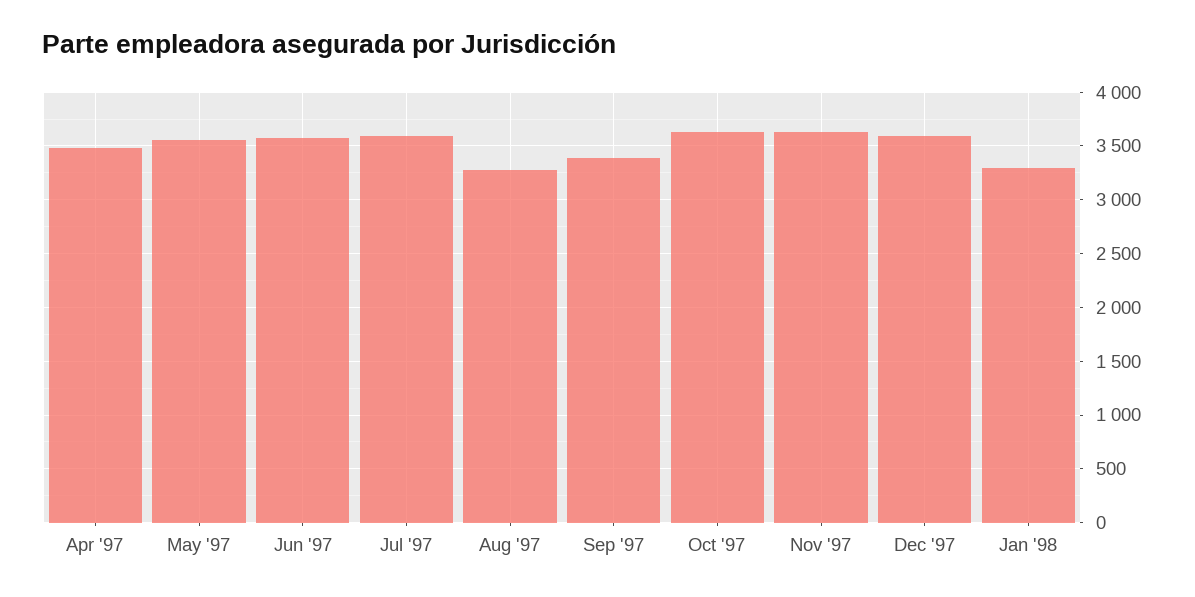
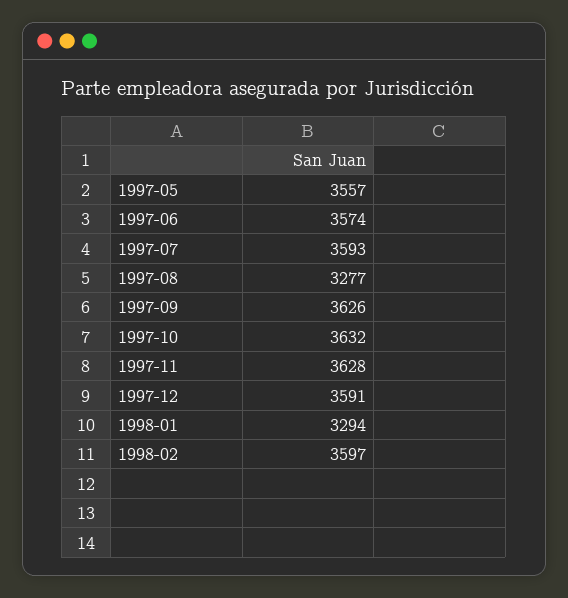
Apr '97: 3500 -> none
Sep '97: 3400 -> 3626
1998-02: none -> 3597

